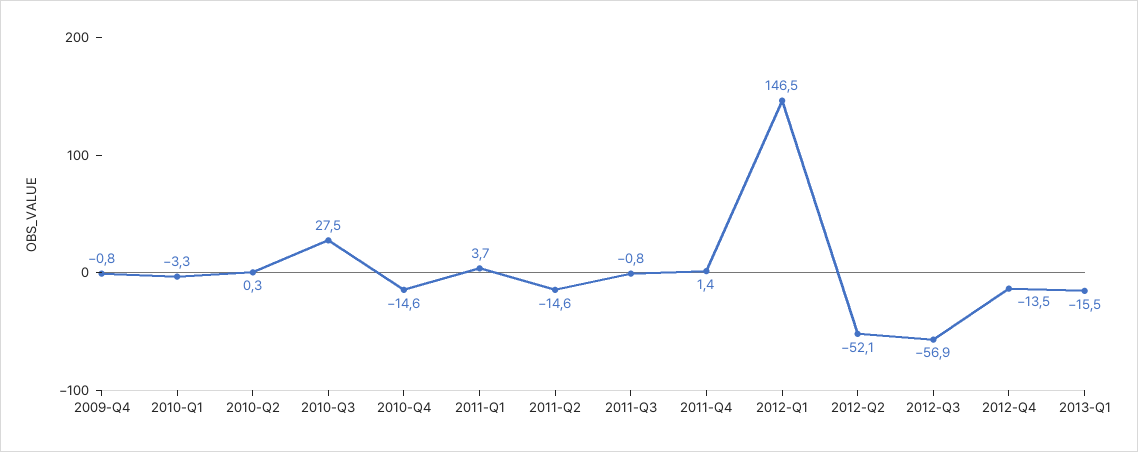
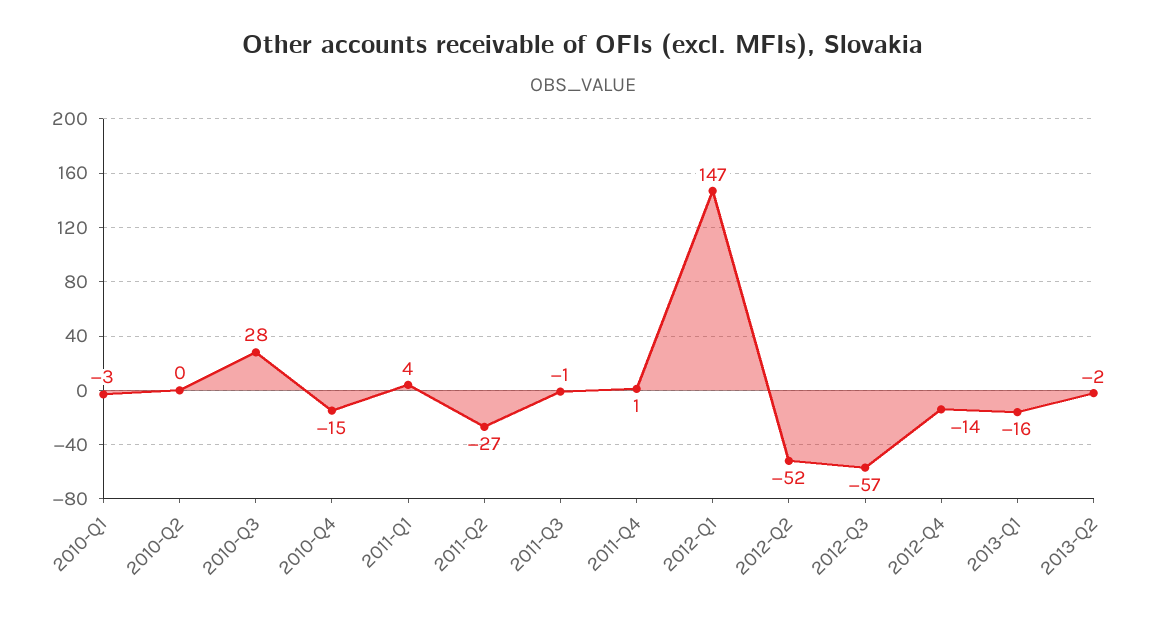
2009-Q4: -0.8 -> none
2011-Q2: -14.6 -> -27
2013-Q2: none -> -2

